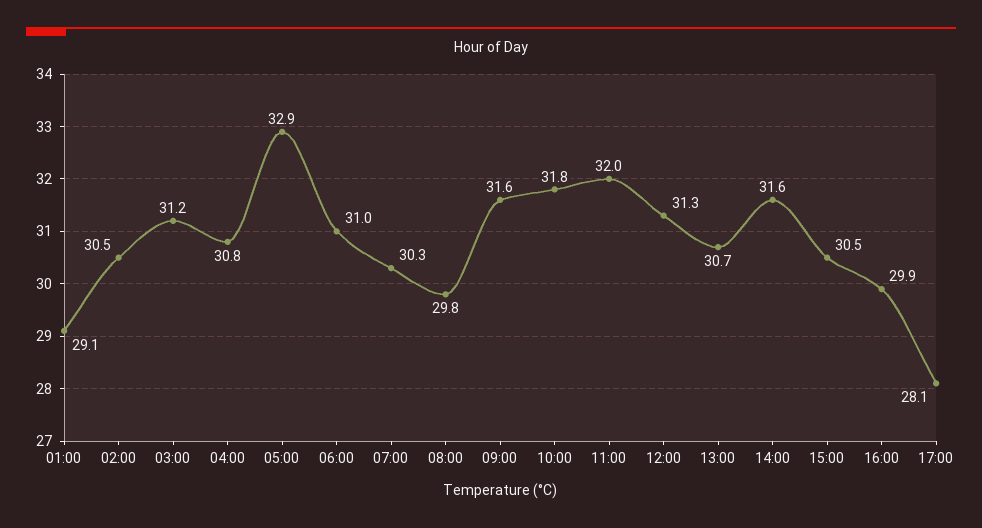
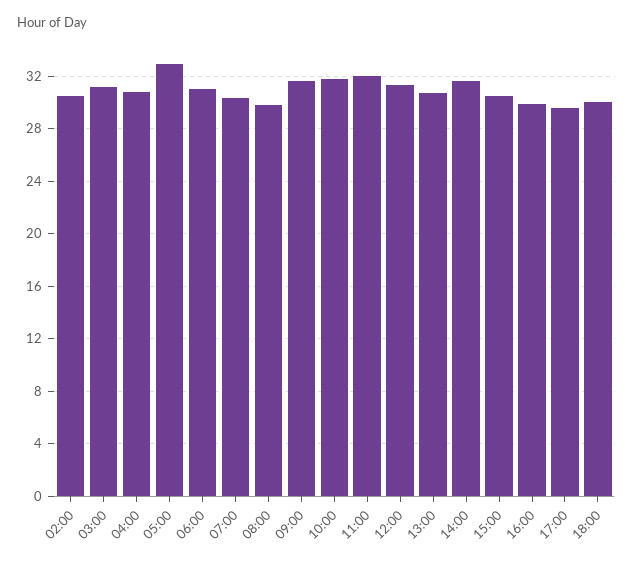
01:00: 29.1 -> none
17:00: 28.1 -> 29.5
18:00: none -> 30

